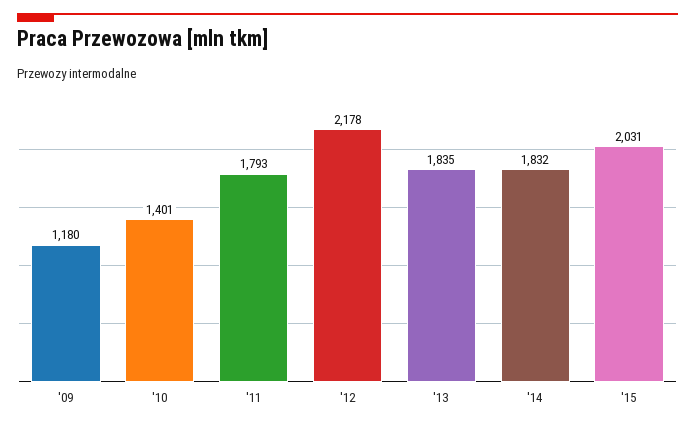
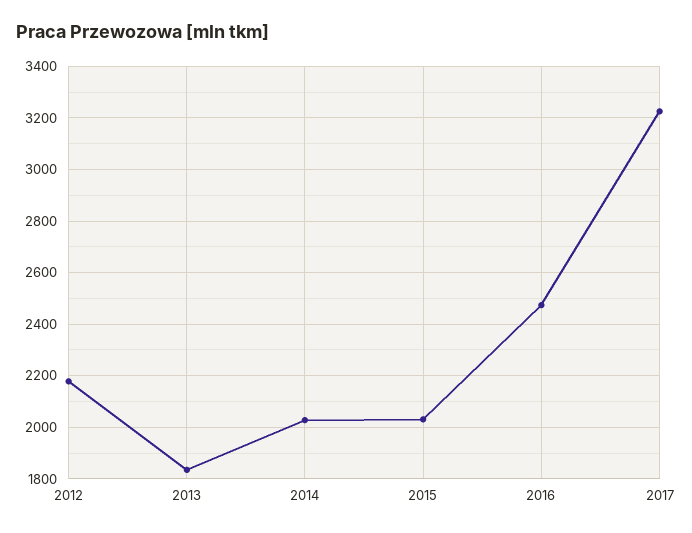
'09: 1180 -> none
'10: 1401 -> none
'11: 1793 -> none
'14: 1832 -> 2025
2016: none -> 2475
2017: none -> 3225

